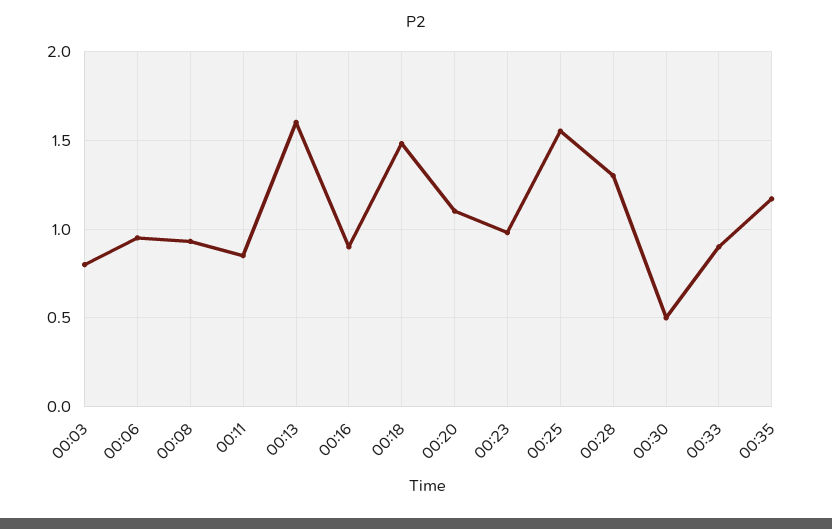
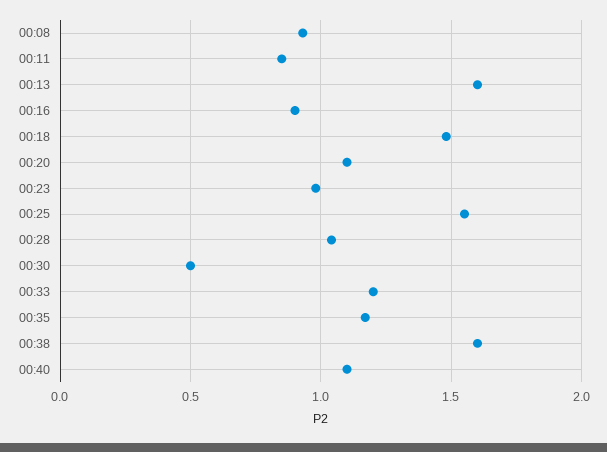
00:03: 0.8 -> none
00:06: 0.95 -> none
00:28: 1.3 -> 1.05
00:33: 0.9 -> 1.2
00:38: none -> 1.6
00:40: none -> 1.1

